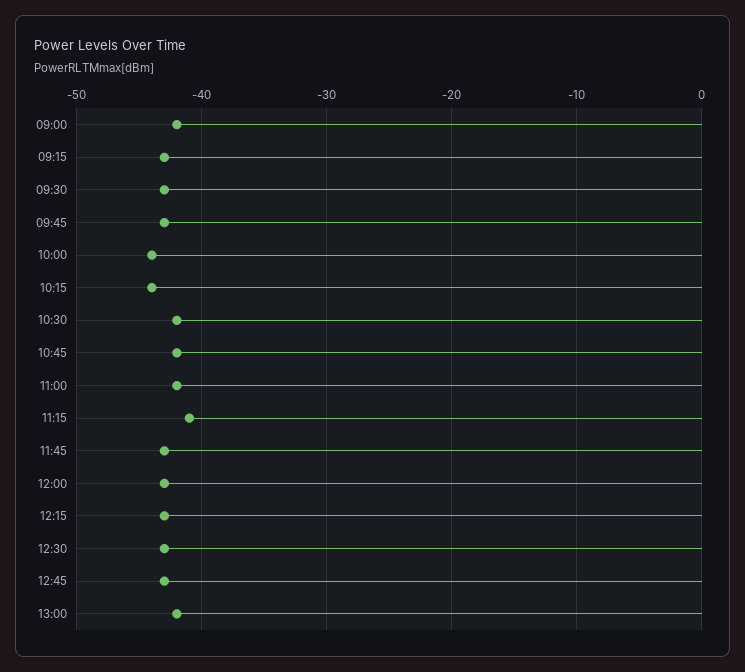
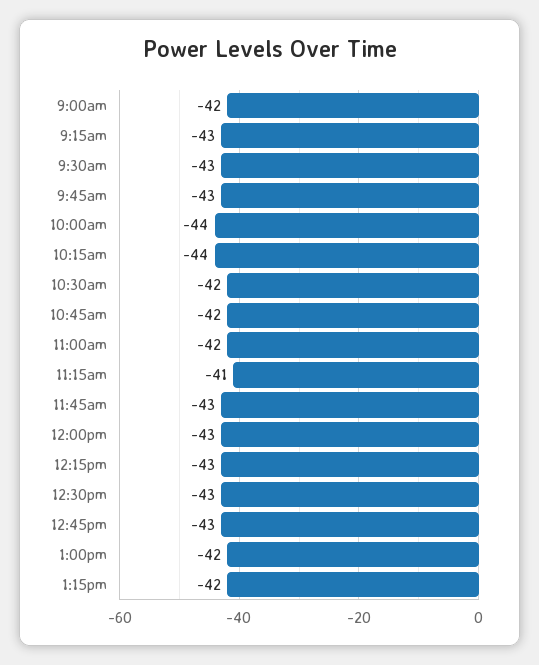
1:15pm: none -> -42

